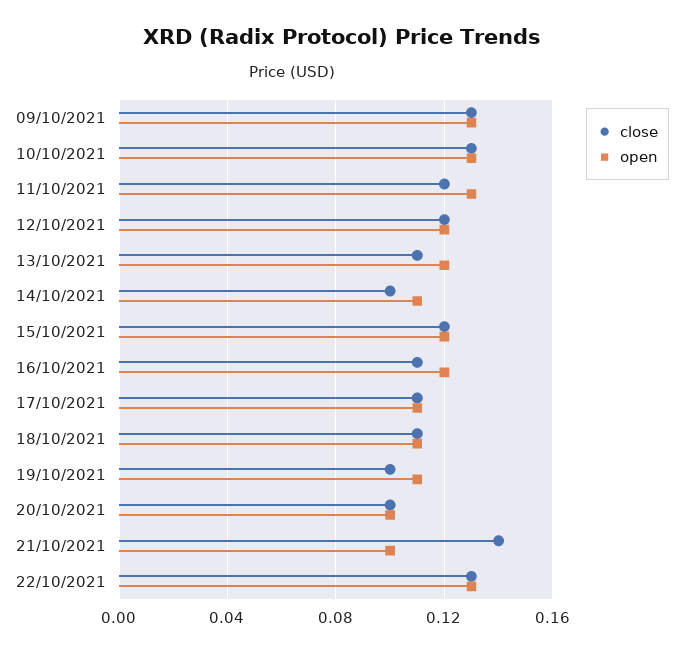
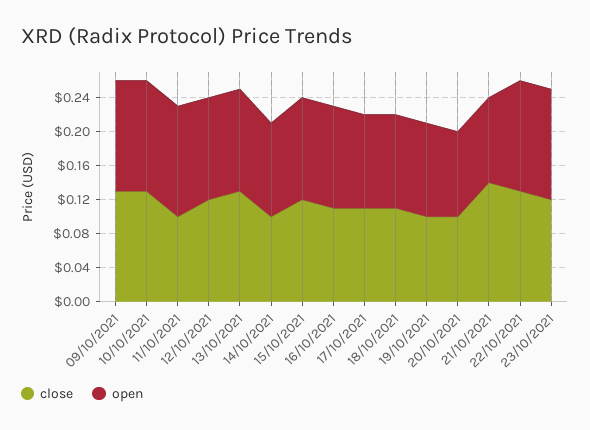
close, 11/10/2021: 0.12 -> 0.1
close, 13/10/2021: 0.11 -> 0.13
close, 23/10/2021: none -> 0.12
open, 23/10/2021: none -> 0.13

